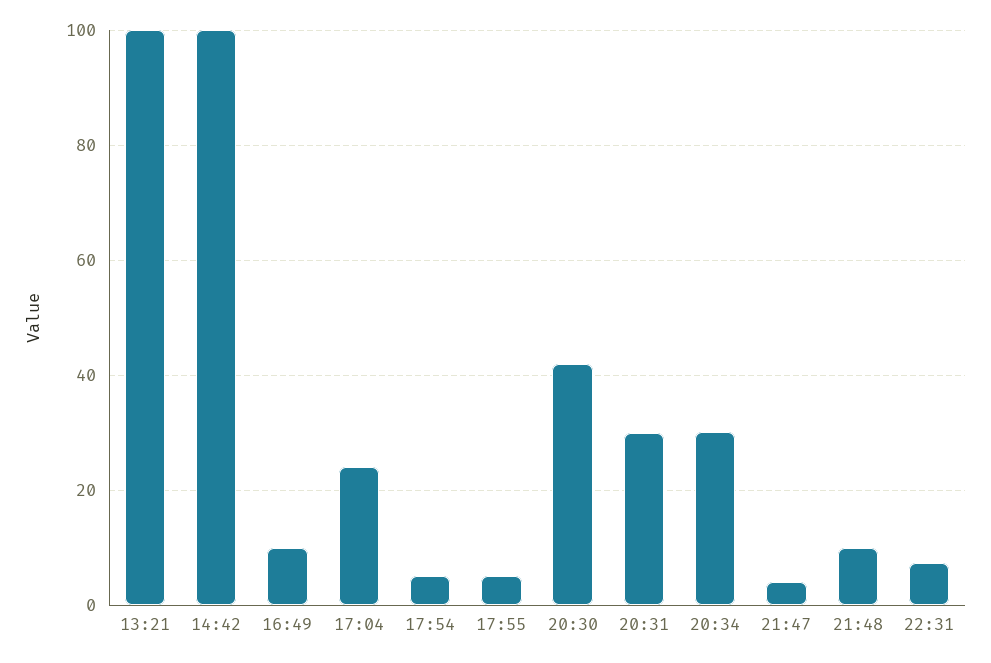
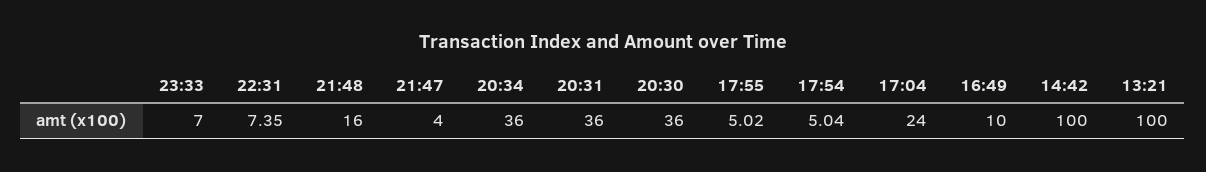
20:30: 42 -> 36
20:31: 30 -> 36
20:34: 30 -> 36
21:48: 10 -> 16
23:33: none -> 7

